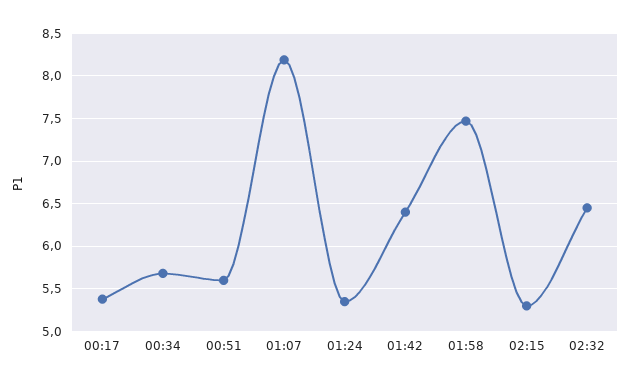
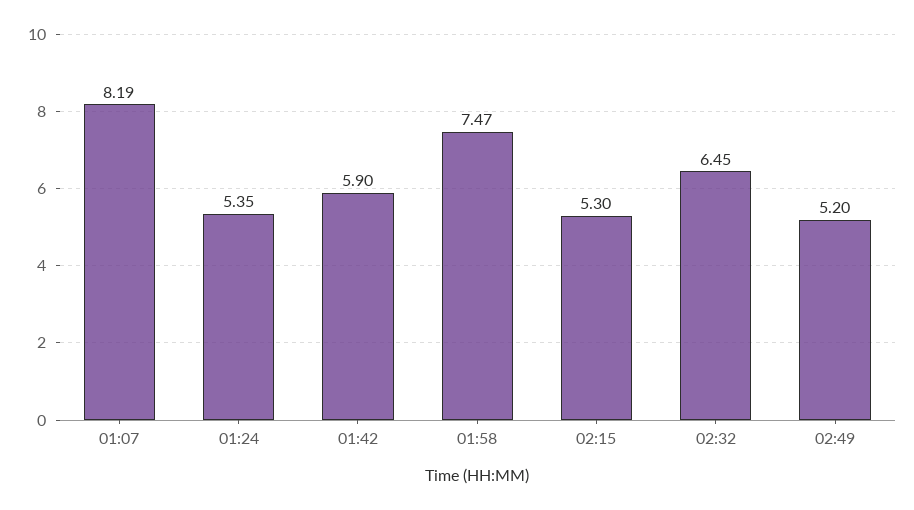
00:17: 5.4 -> none
00:34: 5.7 -> none
00:51: 5.6 -> none
01:42: 6.4 -> 5.9
02:49: none -> 5.2

